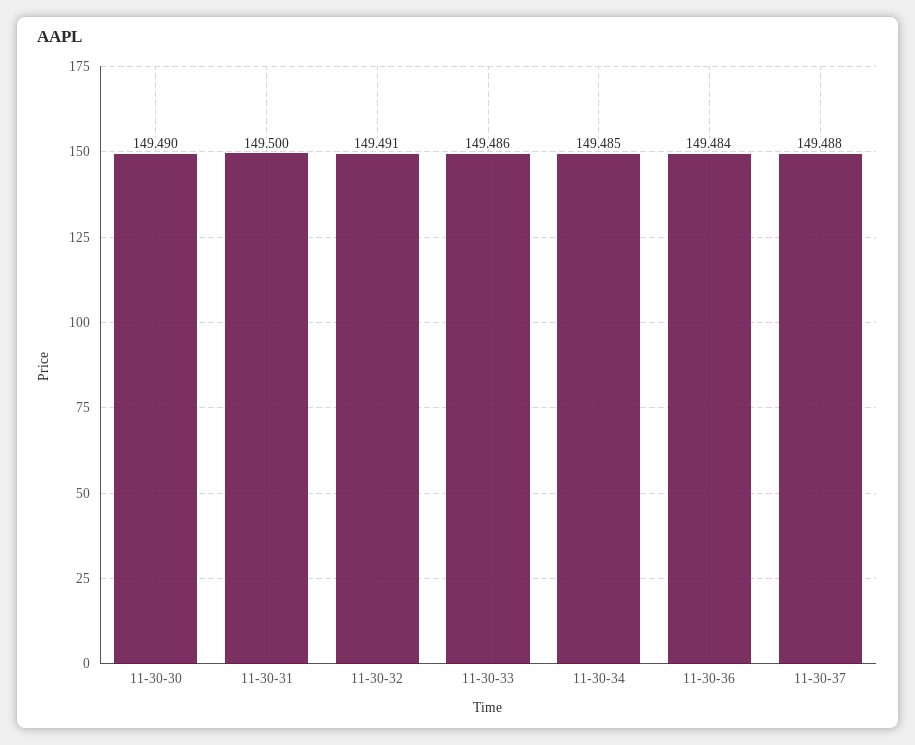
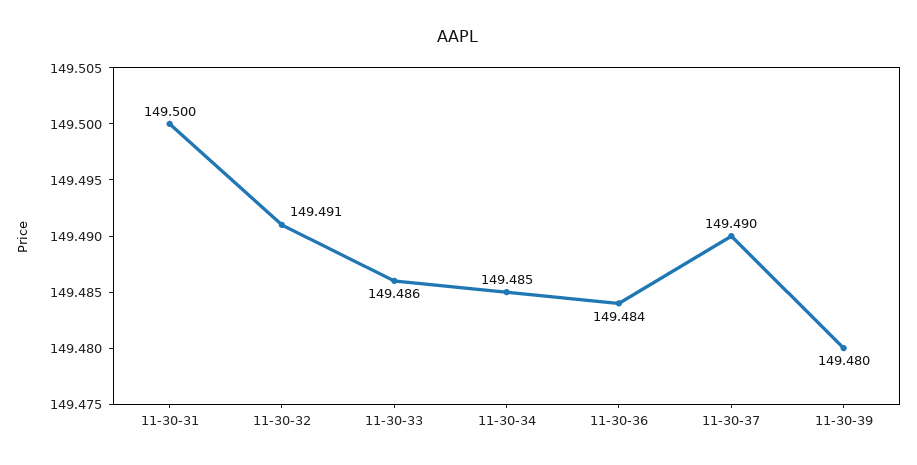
11-30-30: 149.49 -> none
11-30-37: 149.488 -> 149.49
11-30-39: none -> 149.48

